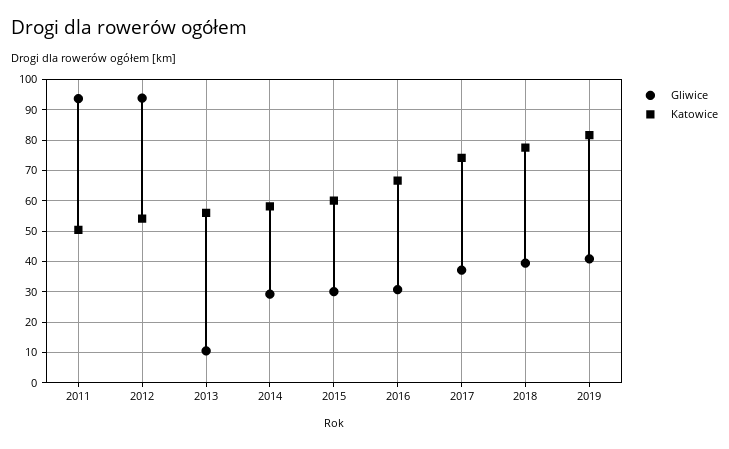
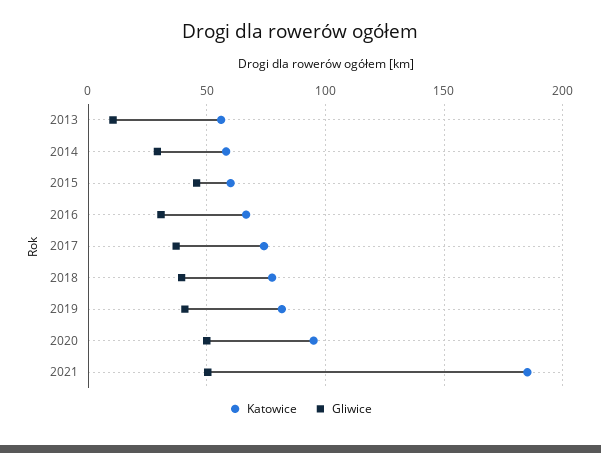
Gliwice, 2011: 94 -> none
Katowice, 2011: 50 -> none
Gliwice, 2012: 94 -> none
Katowice, 2012: 54 -> none
Gliwice, 2015: 30 -> 45
Katowice, 2020: none -> 95
Gliwice, 2020: none -> 50
Katowice, 2021: none -> 185
Gliwice, 2021: none -> 50

